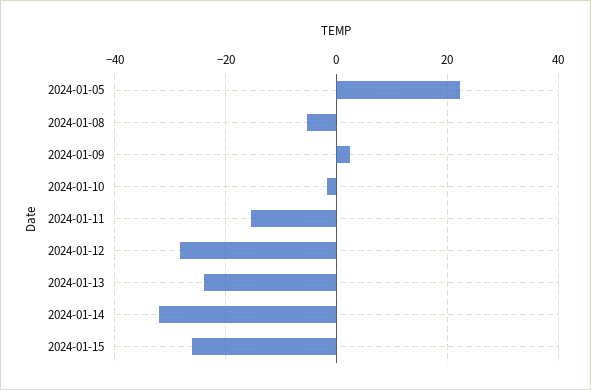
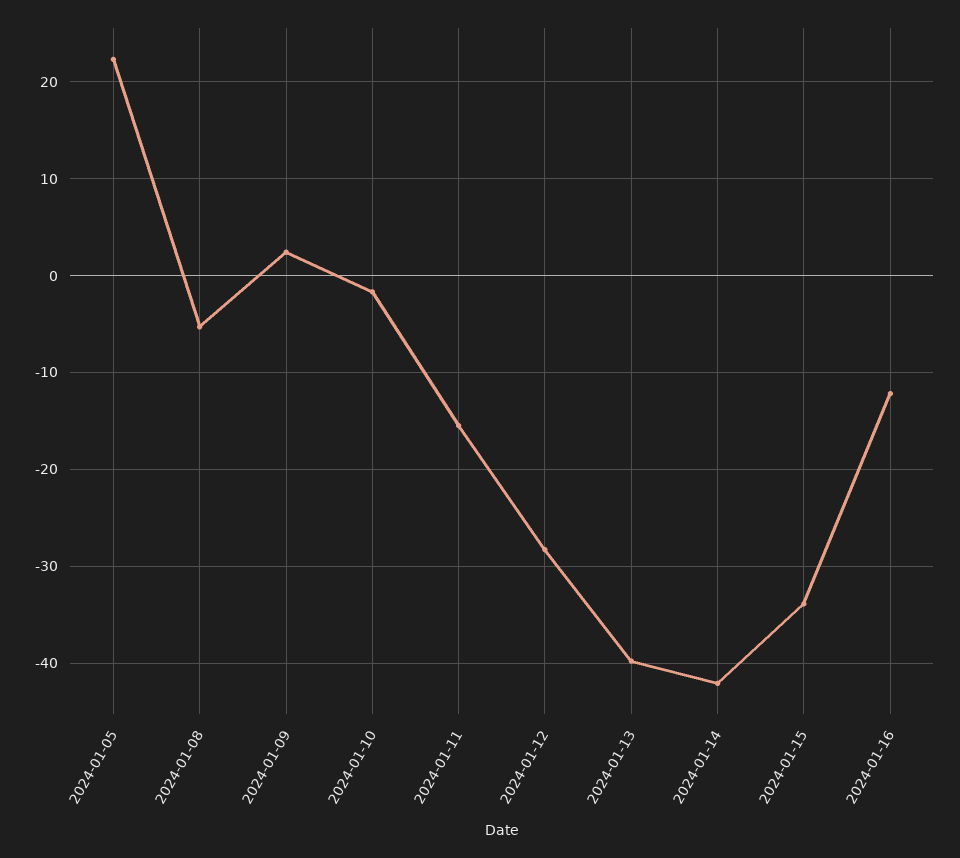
2024-01-13: -24 -> -40
2024-01-14: -32 -> -42
2024-01-15: -26 -> -34
2024-01-16: none -> -12

